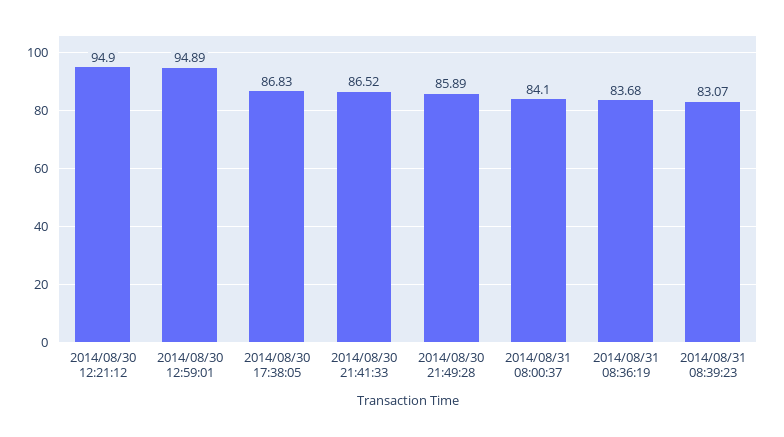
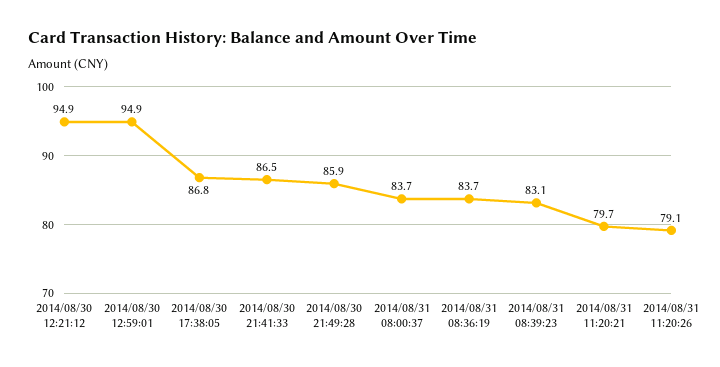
2014/08/31 08:00:37: 84.1 -> 83.7
2014/08/31 11:20:21: none -> 79.7
2014/08/31 11:20:26: none -> 79.1

